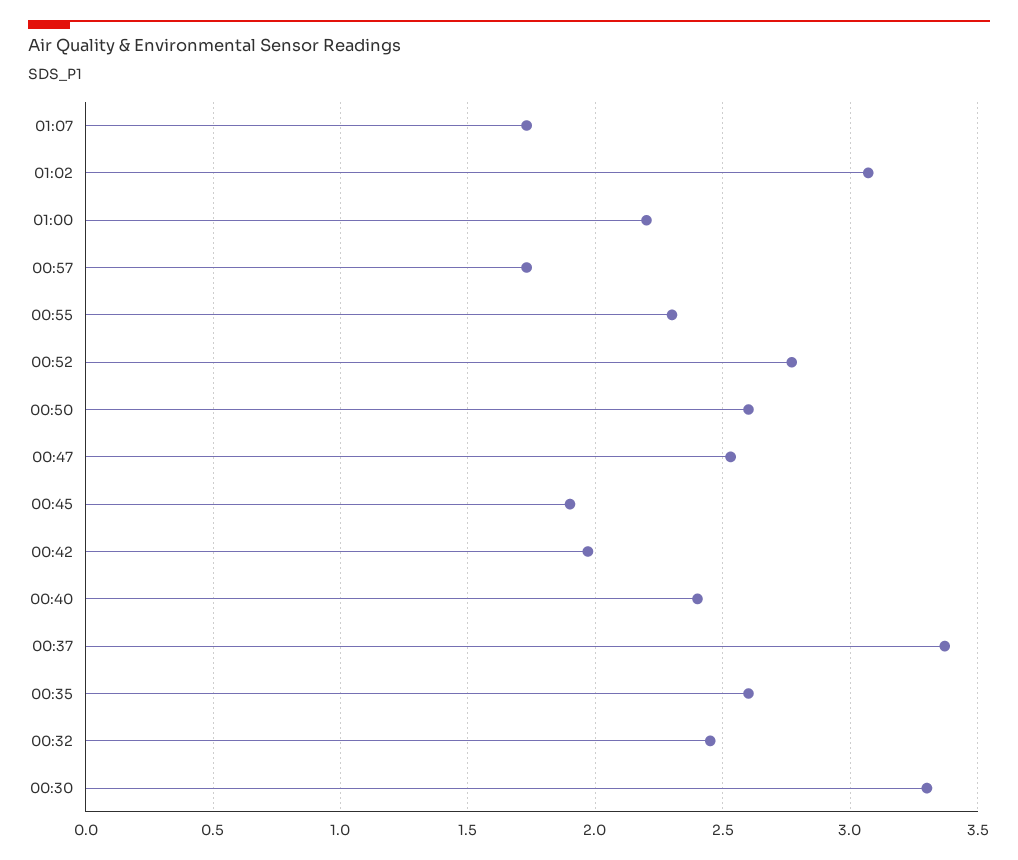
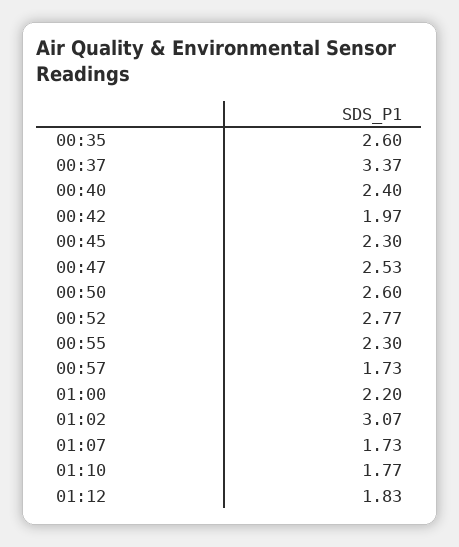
00:45: 1.9 -> 2.3
00:32: 2.45 -> none
00:30: 3.3 -> none
01:10: none -> 1.77
01:12: none -> 1.83

